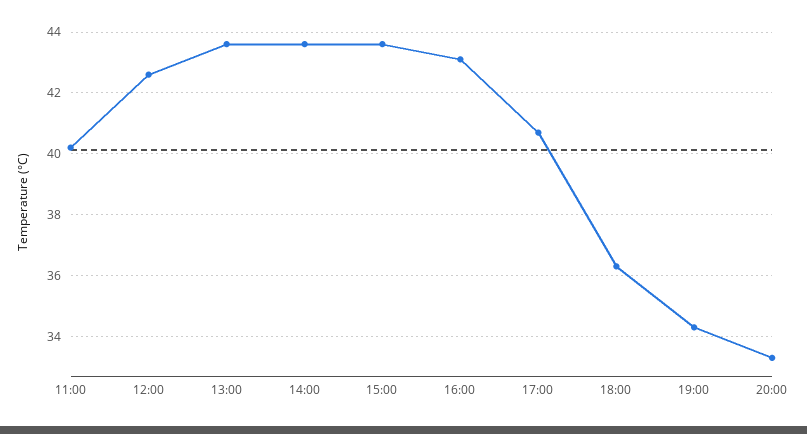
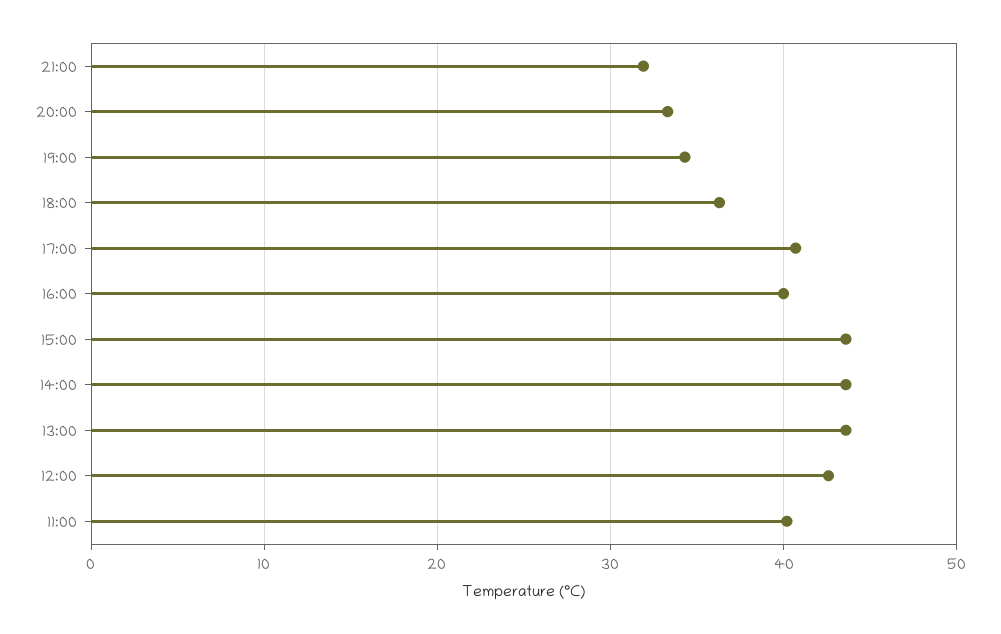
16:00: 43 -> 40
21:00: none -> 32

